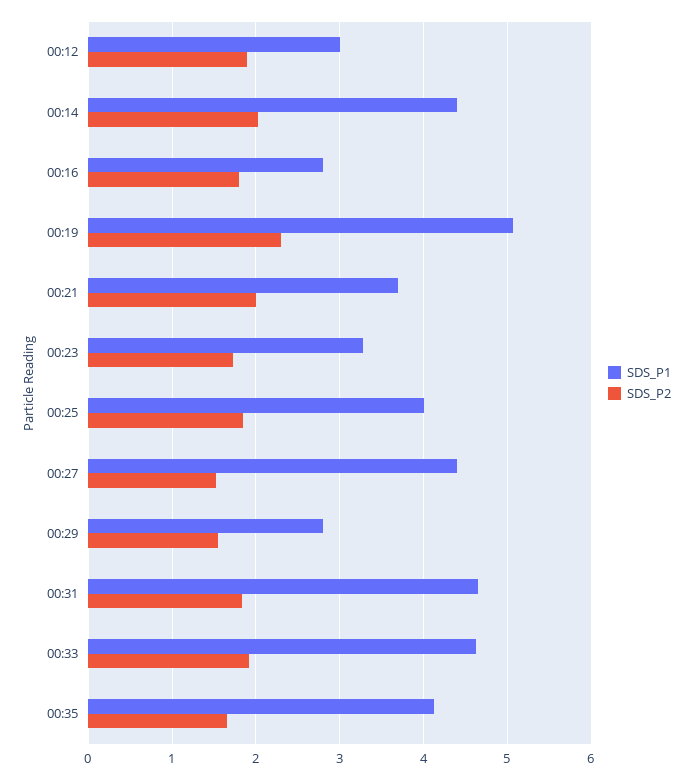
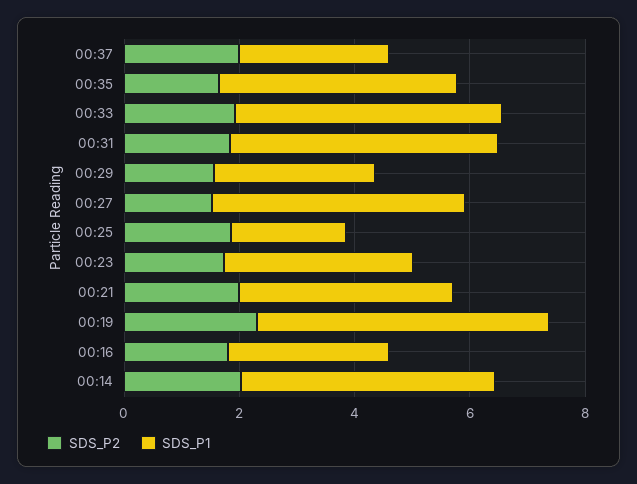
SDS_P1, 00:12: 3 -> none
SDS_P2, 00:12: 1.9 -> none
SDS_P1, 00:25: 4 -> 2
SDS_P2, 00:37: none -> 2
SDS_P1, 00:37: none -> 2.5

